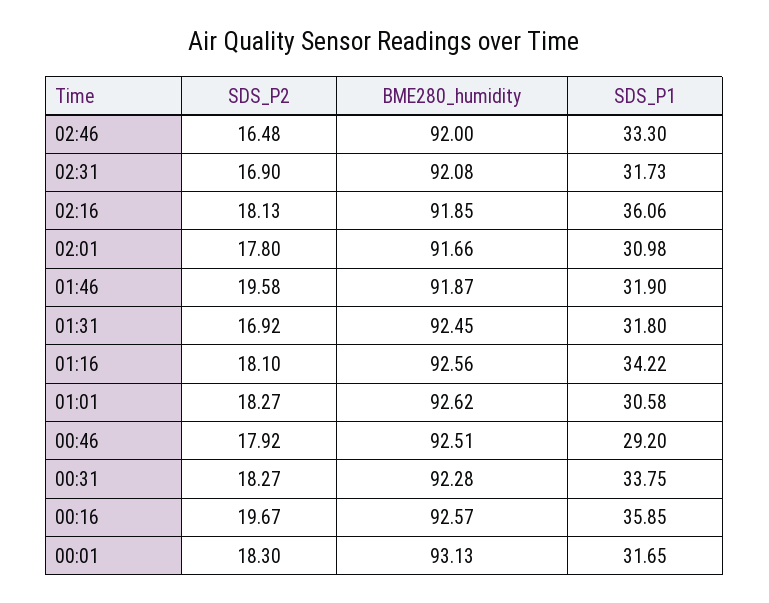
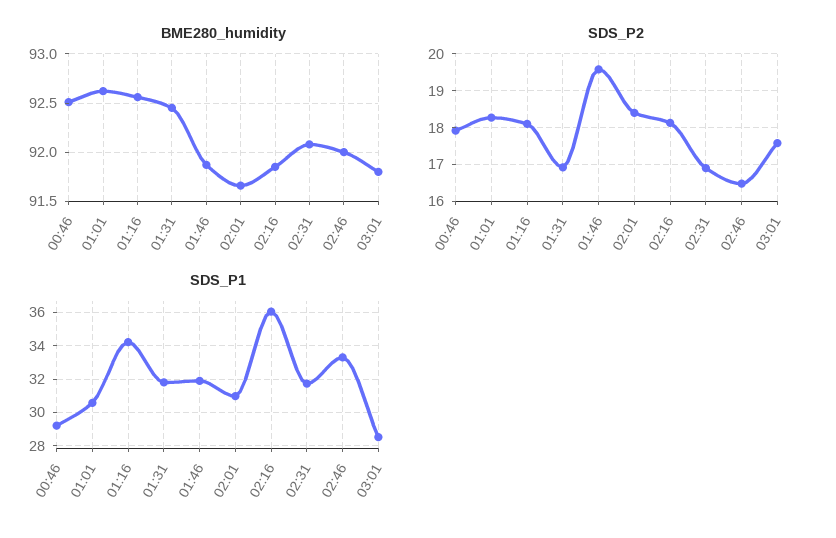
SDS_P2, 02:01: 17.8 -> 18.4
SDS_P2, 00:31: 18.27 -> none
BME280_humidity, 00:31: 92.28 -> none
SDS_P1, 00:31: 33.75 -> none
SDS_P2, 00:16: 19.67 -> none
BME280_humidity, 00:16: 92.57 -> none
SDS_P1, 00:16: 35.85 -> none
SDS_P2, 00:01: 18.3 -> none
BME280_humidity, 00:01: 93.13 -> none
SDS_P1, 00:01: 31.65 -> none
BME280_humidity, 03:01: none -> 91.8
SDS_P2, 03:01: none -> 17.6
SDS_P1, 03:01: none -> 28.5

